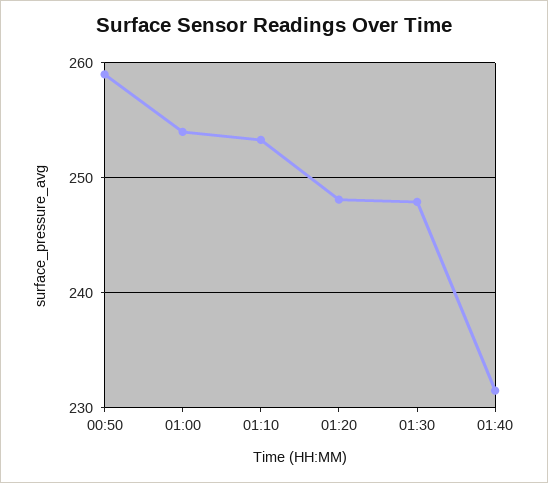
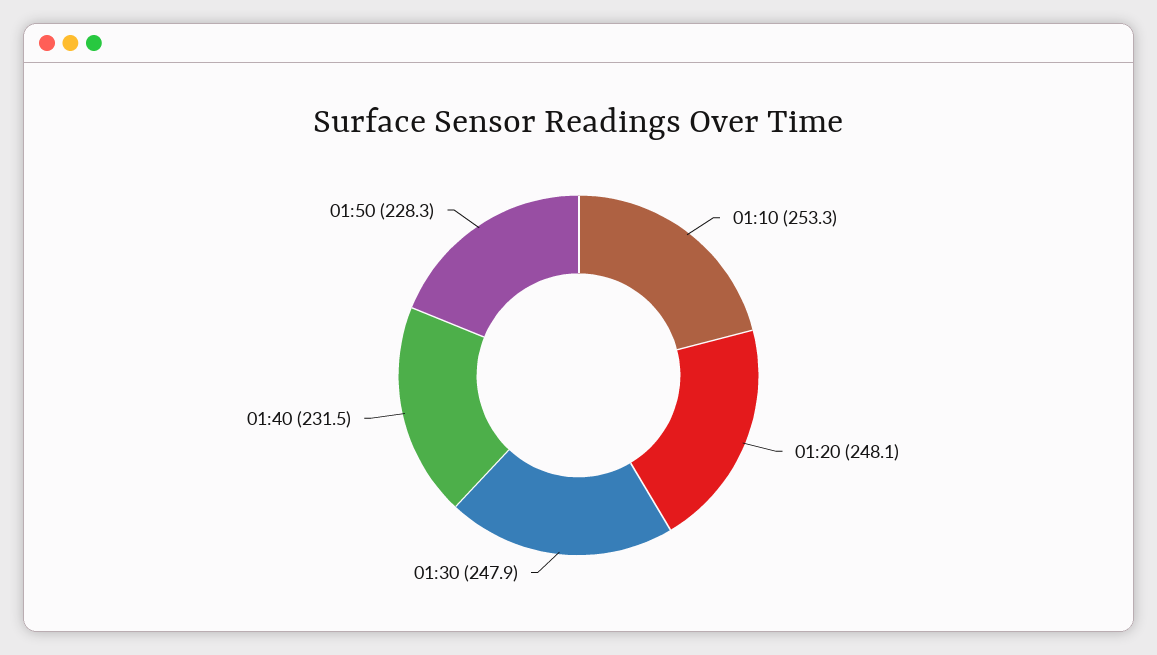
00:50: 259 -> none
01:00: 254 -> none
01:50: none -> 228.3

